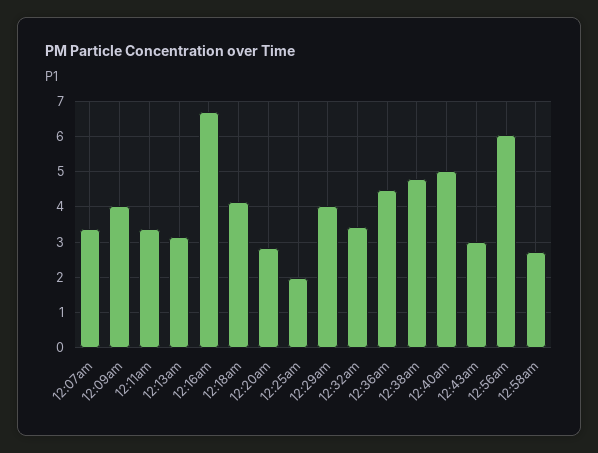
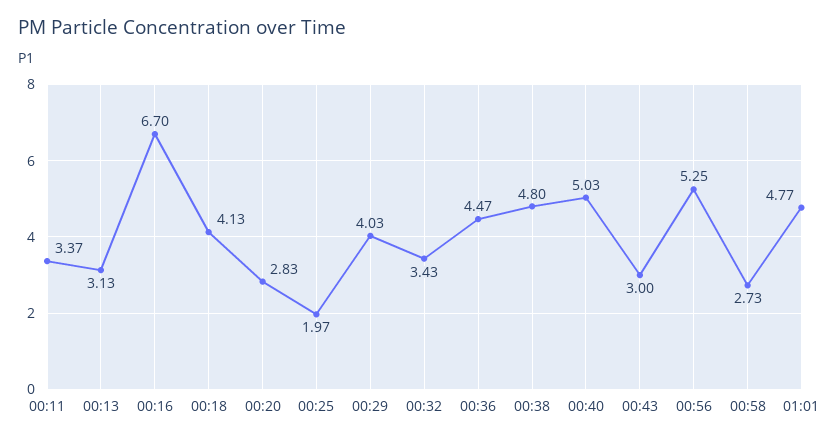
12:07am: 3.4 -> none
12:09am: 4 -> none
12:56am: 6 -> 5.25
01:01: none -> 4.77

